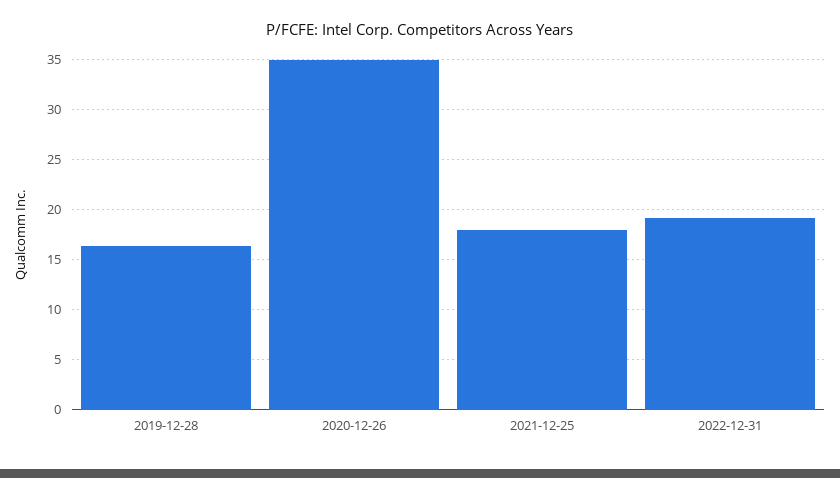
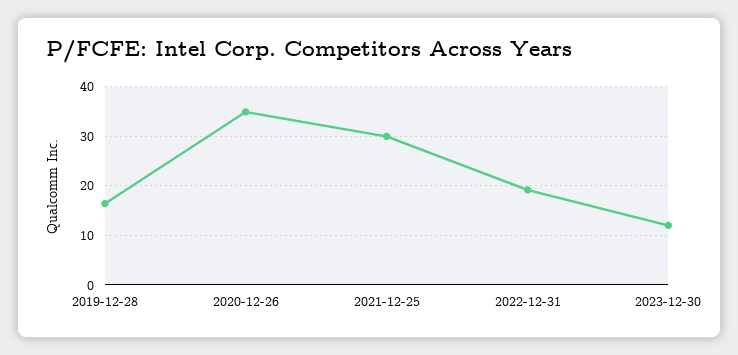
2021-12-25: 18 -> 30
2023-12-30: none -> 12

